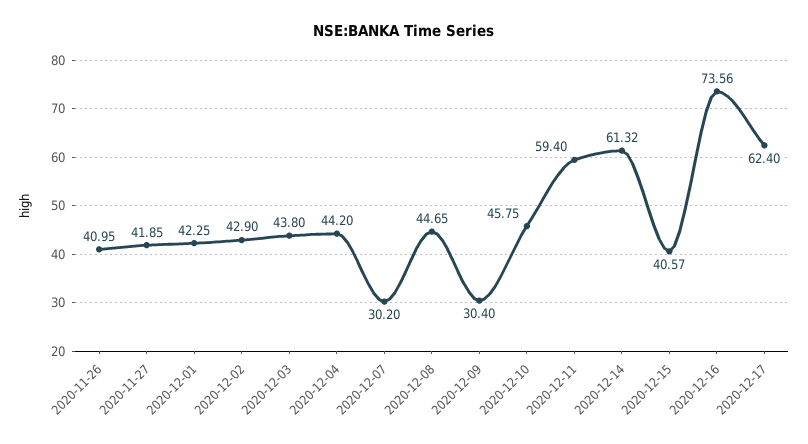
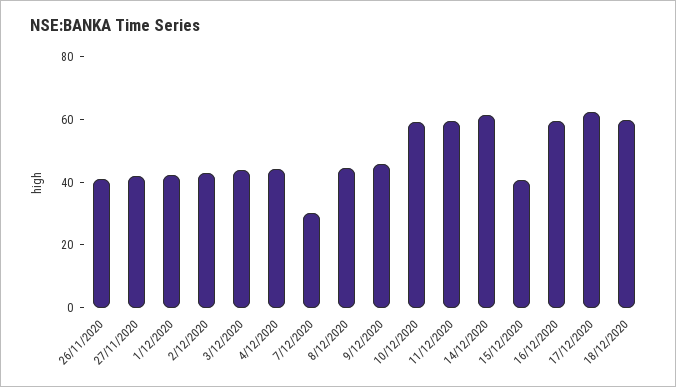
2020-12-09: 30.4 -> 45
2020-12-10: 45.75 -> 60
2020-12-16: 73.56 -> 60
18/12/2020: none -> 60

